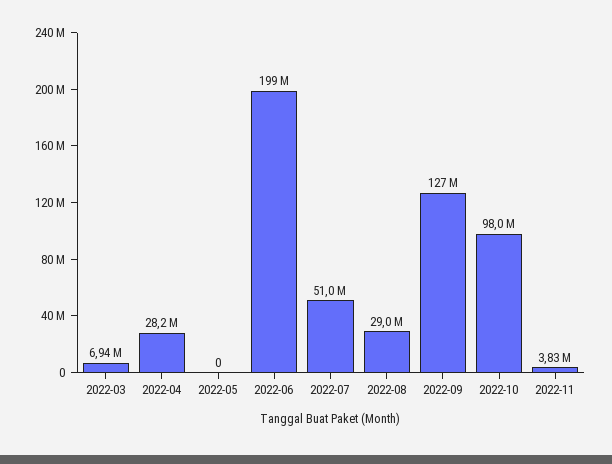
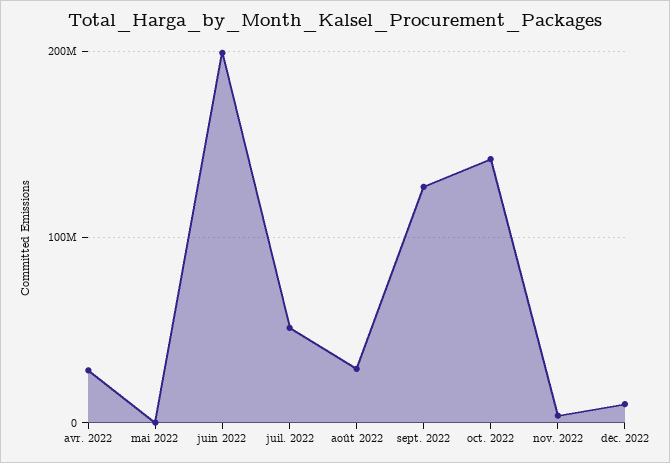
2022-03: 6940000 -> none
2022-10: 98000000 -> 140000000
déc. 2022: none -> 10000000

